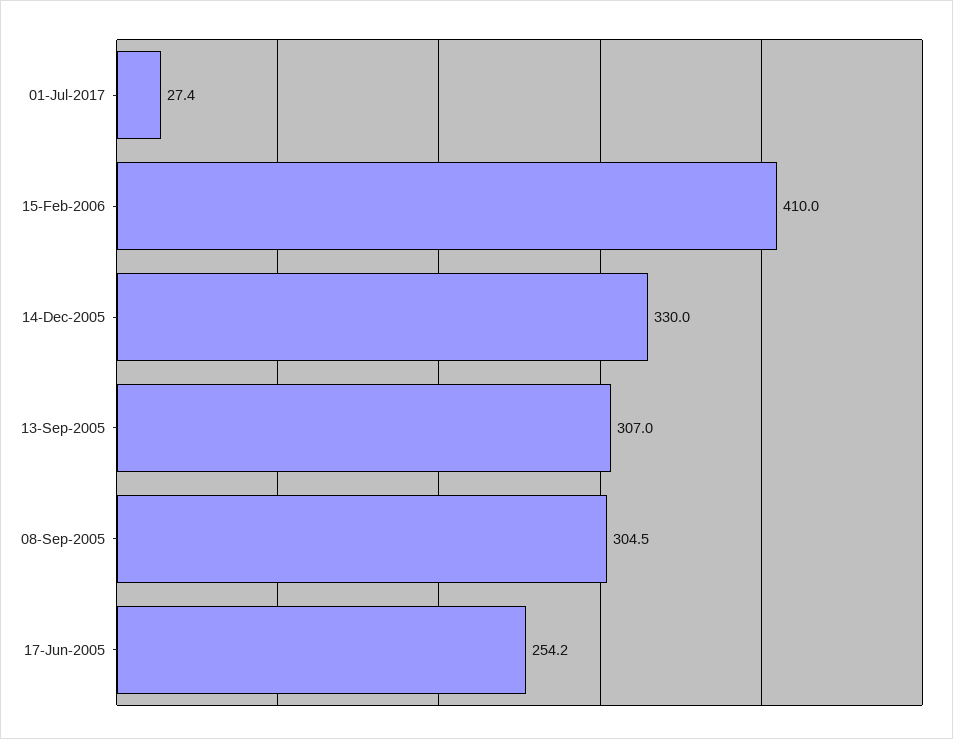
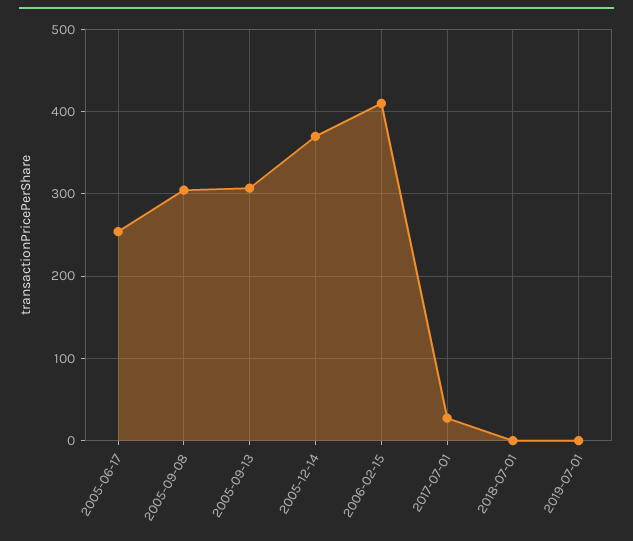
14-Dec-2005: 330 -> 370
2018-07-01: none -> 0
2019-07-01: none -> 0

